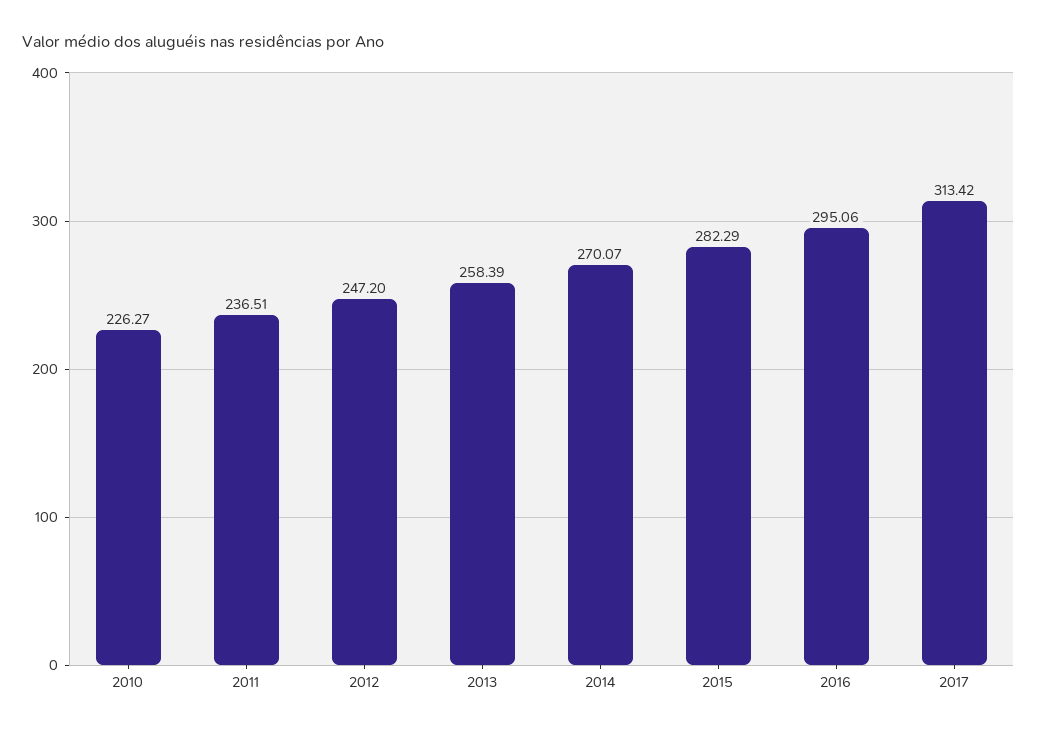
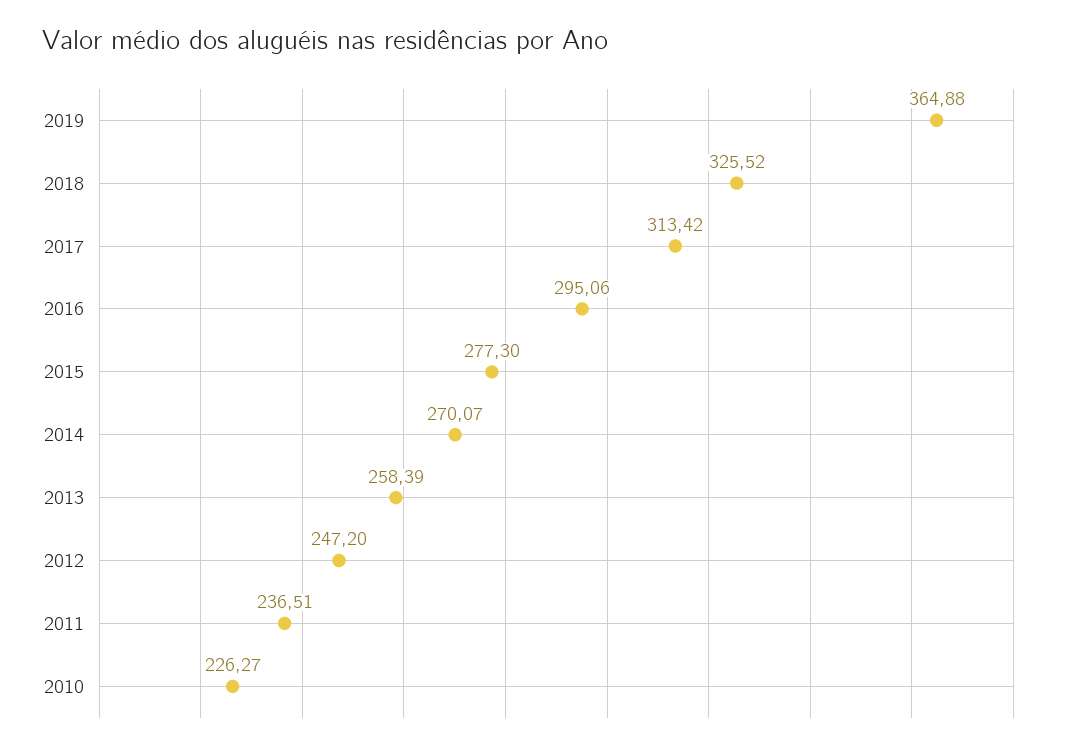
2015: 282.29 -> 277.3
2019: none -> 364.88
2018: none -> 325.52

